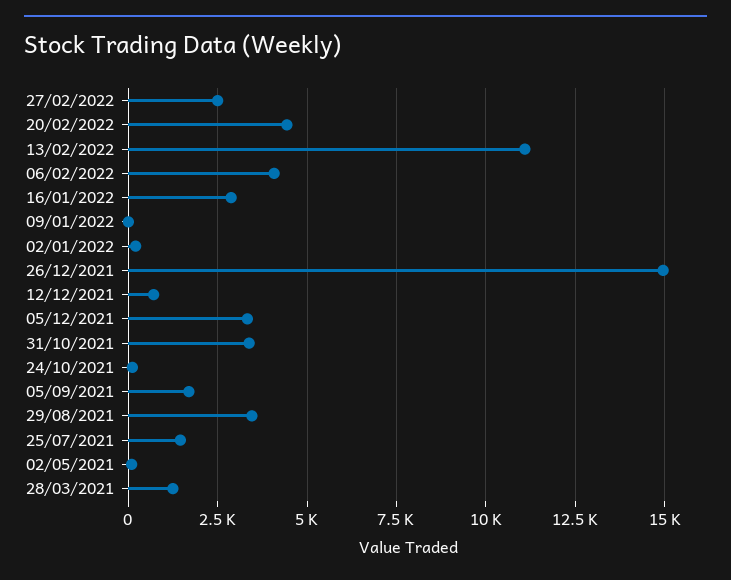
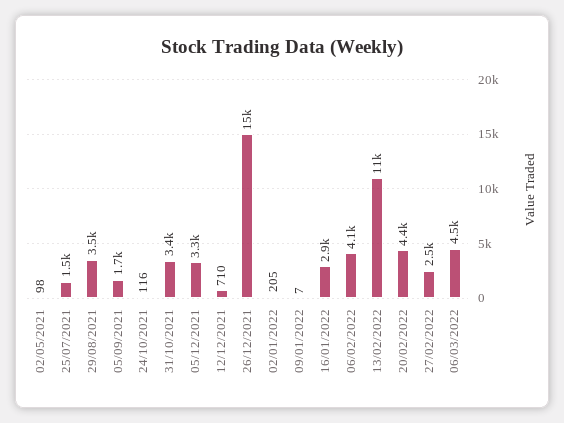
28/03/2021: 1250 -> none
06/03/2022: none -> 4500

